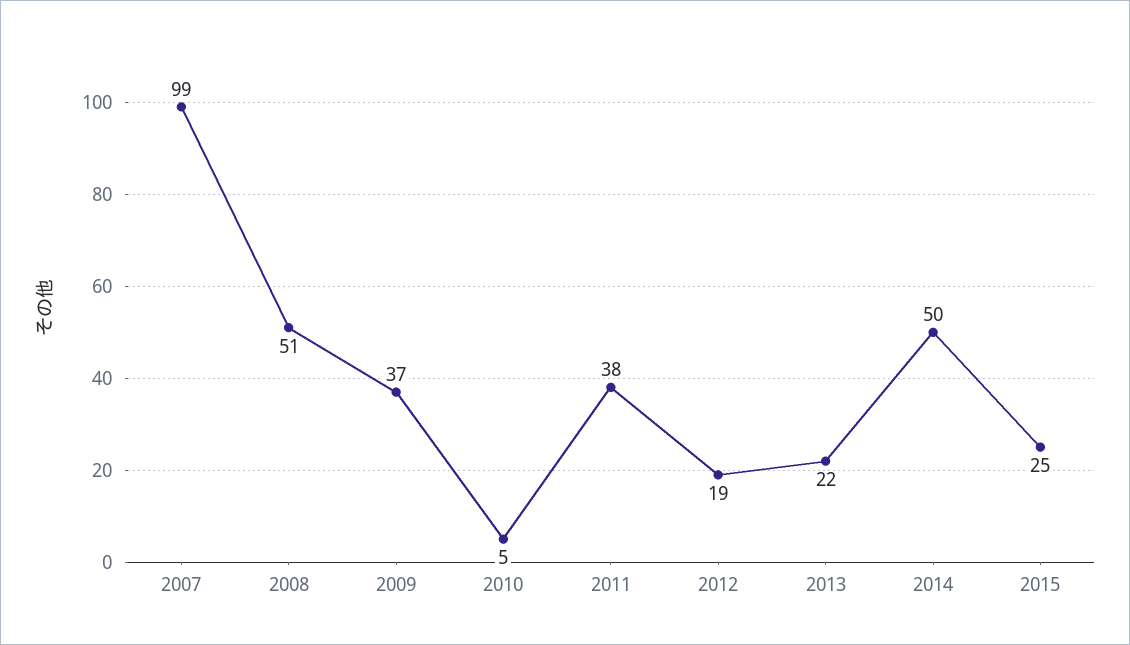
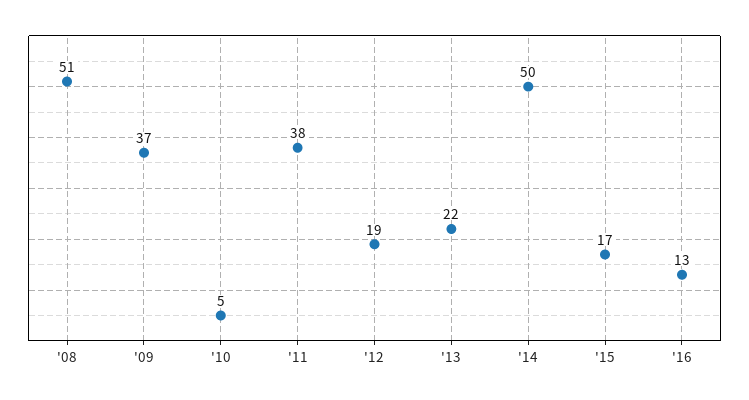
2007: 99 -> none
2015: 25 -> 17
'16: none -> 13

